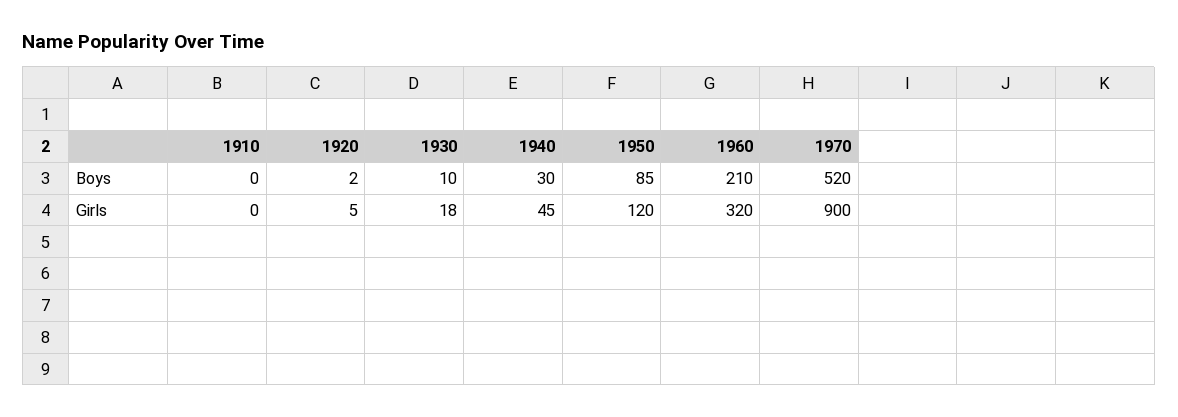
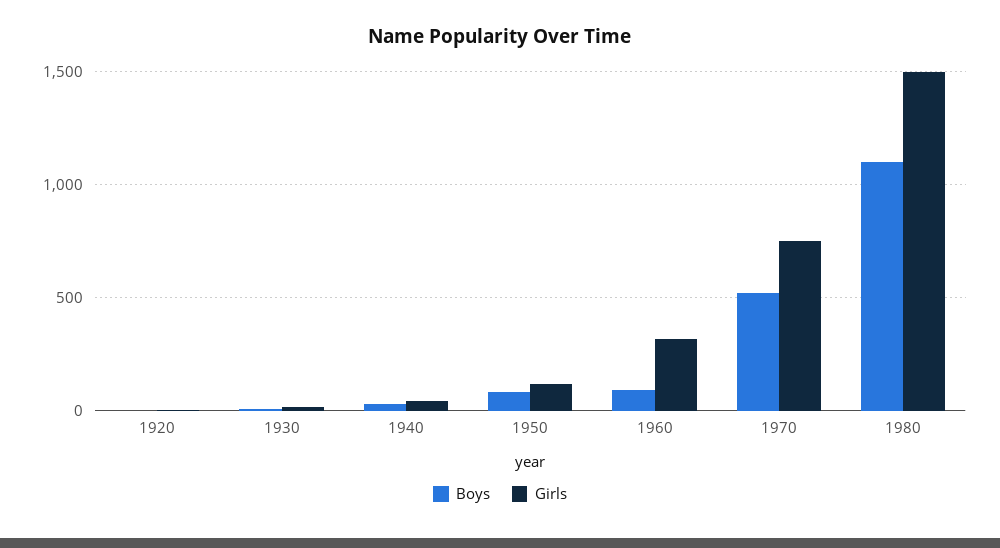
Boys, 1910: 0 -> none
Boys, 1960: 210 -> 100
Girls, 1910: 0 -> none
Girls, 1970: 900 -> 750
Boys, 1980: none -> 1100
Girls, 1980: none -> 1500

